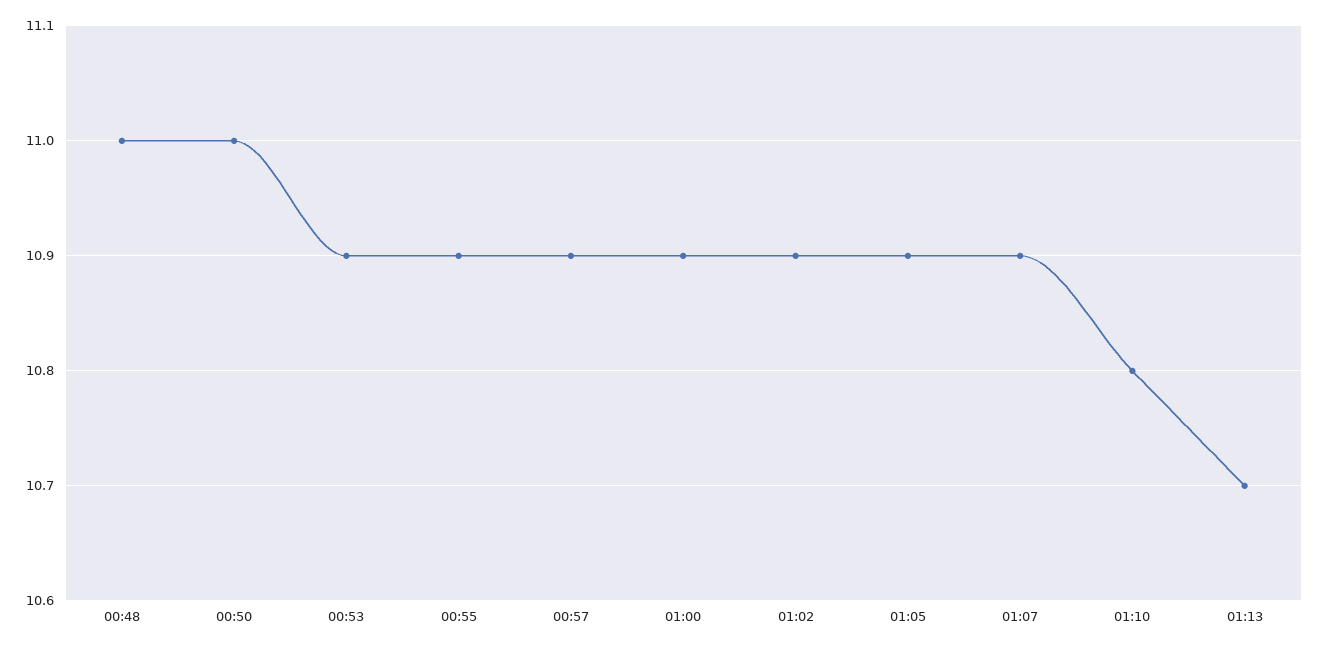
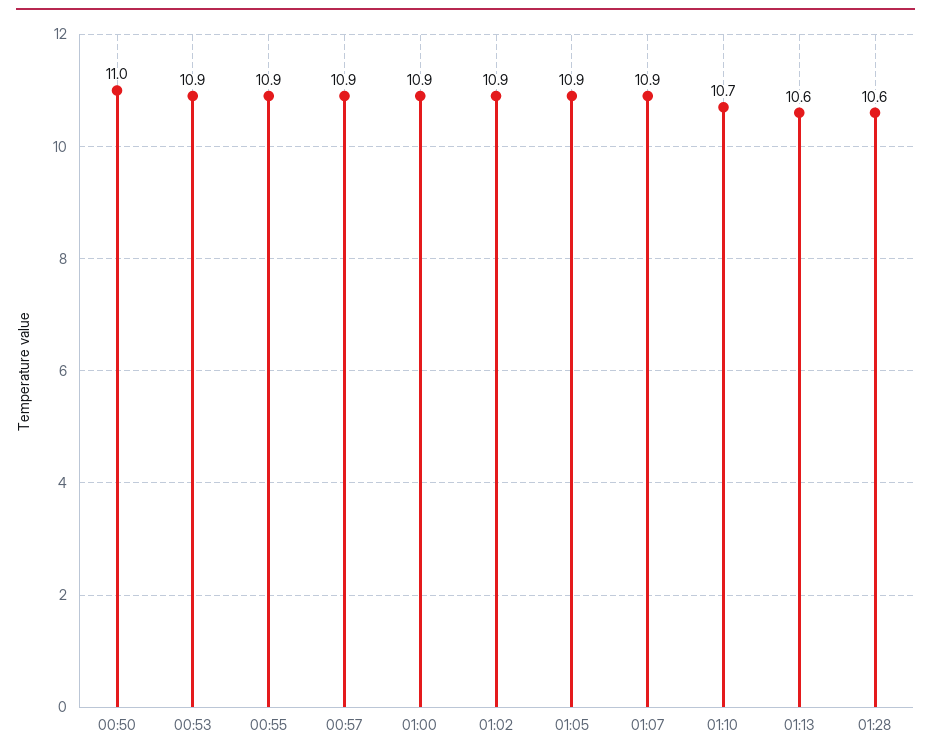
00:48: 11 -> none
01:10: 10.8 -> 10.7
01:13: 10.7 -> 10.6
01:28: none -> 10.6

